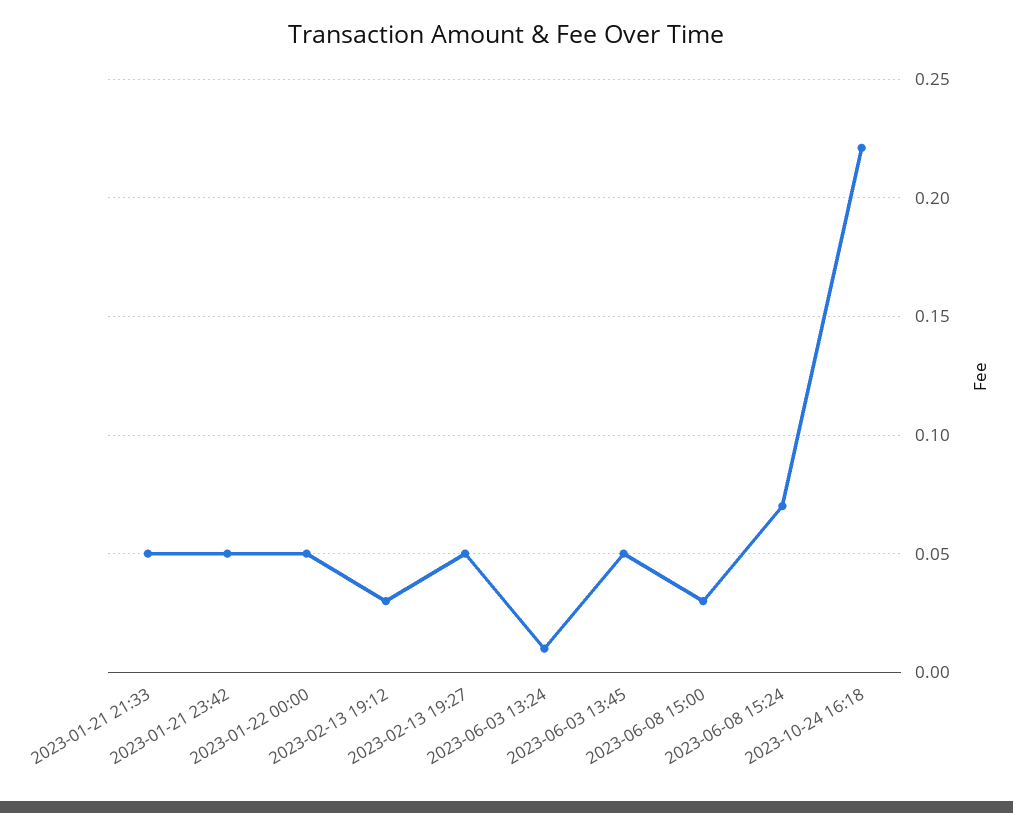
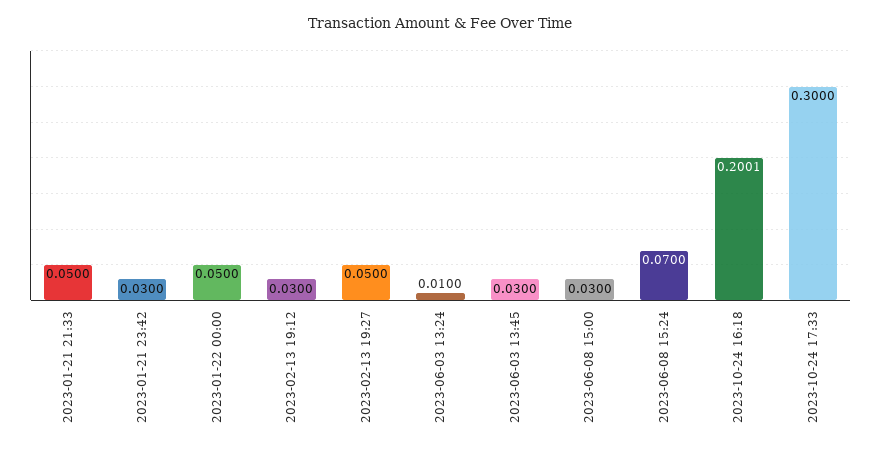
2023-01-21 23:42: 0.05 -> 0.03
2023-06-03 13:45: 0.05 -> 0.03
2023-10-24 16:18: 0.22 -> 0.2001
2023-10-24 17:33: none -> 0.3

